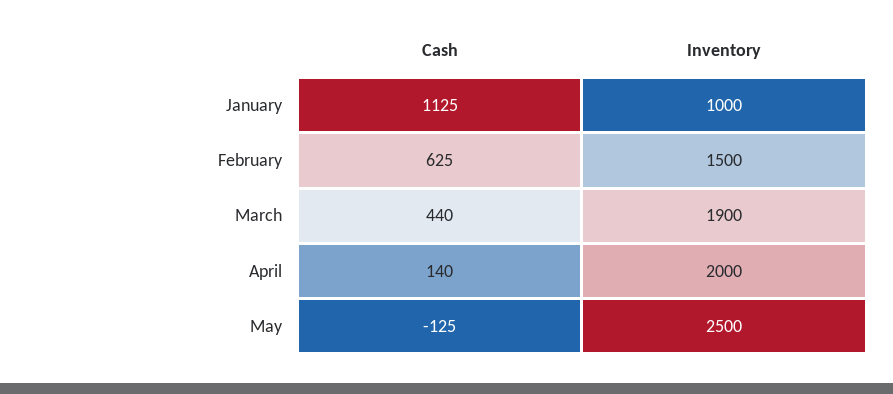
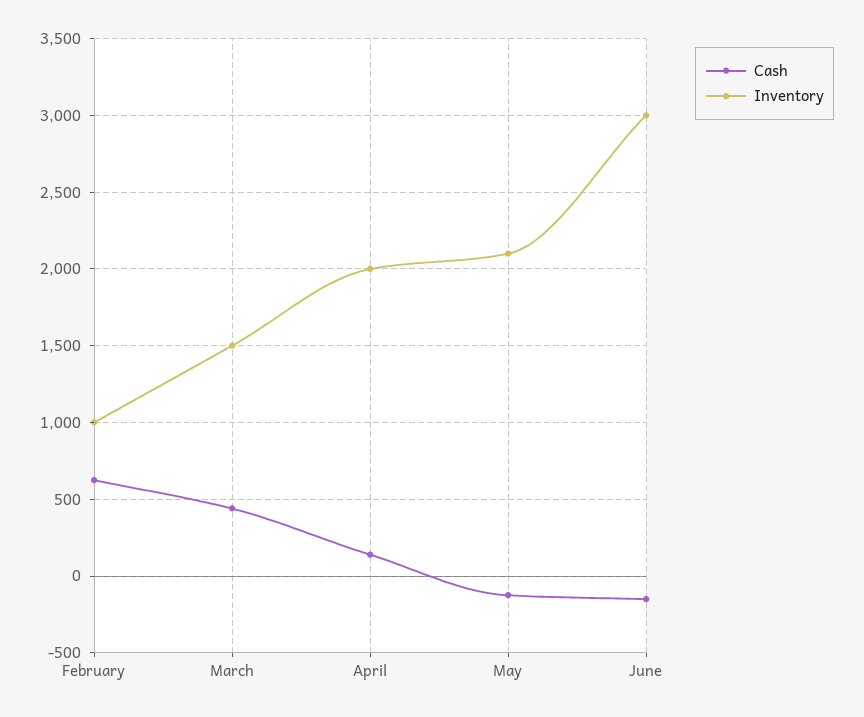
Cash, January: 1125 -> none
Inventory, January: 1000 -> none
Inventory, February: 1500 -> 1000
Inventory, March: 1900 -> 1500
Inventory, May: 2500 -> 2100
Cash, June: none -> -150
Inventory, June: none -> 3000

